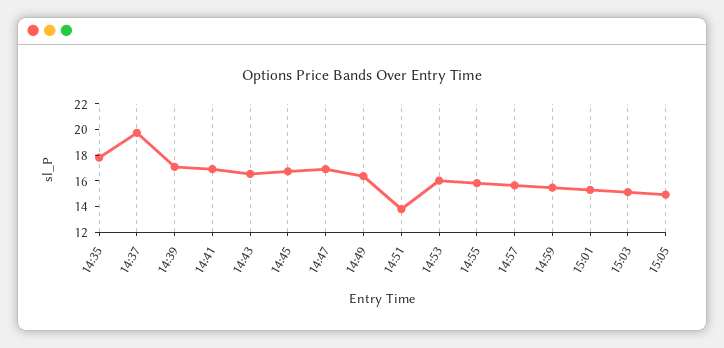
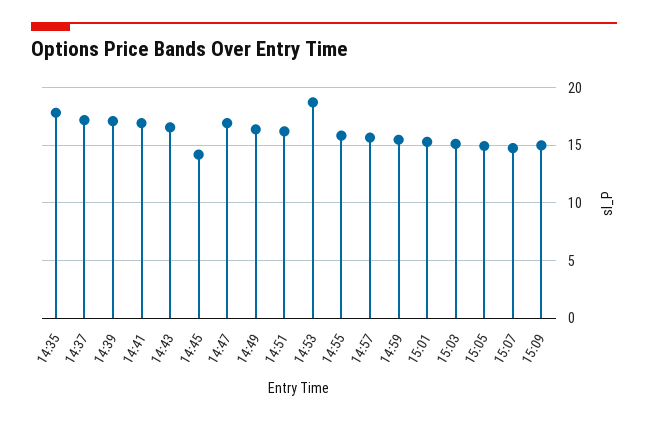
14:37: 20 -> 17
14:45: 17 -> 14
14:51: 14 -> 16
14:53: 16 -> 19
15:07: none -> 15
15:09: none -> 15

